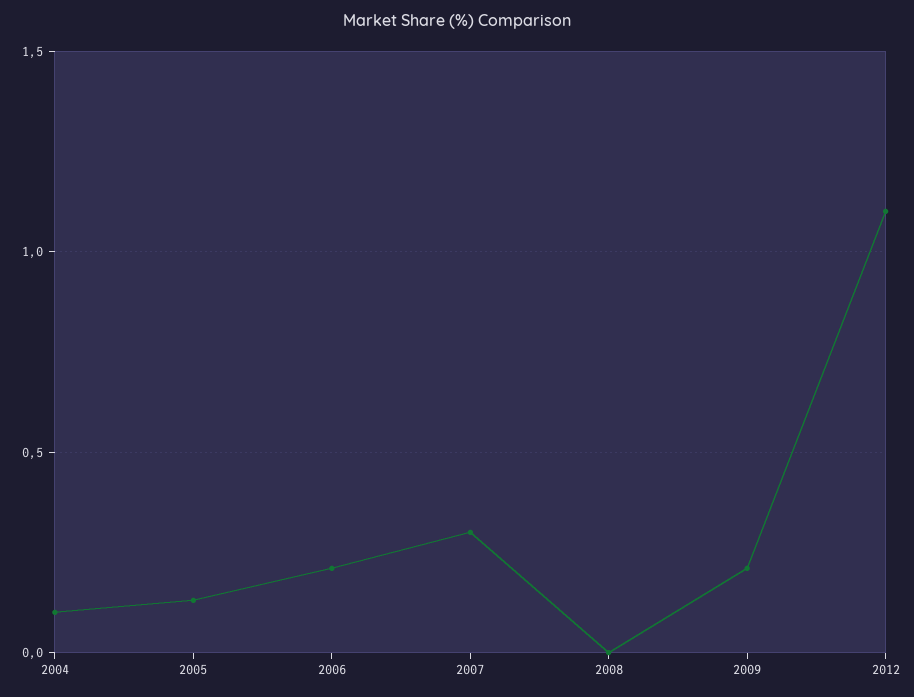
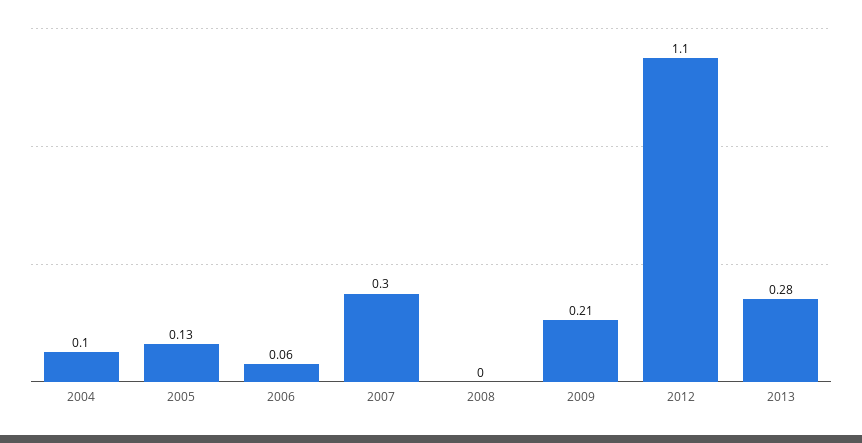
2006: 0.2 -> 0.06
2013: none -> 0.28

